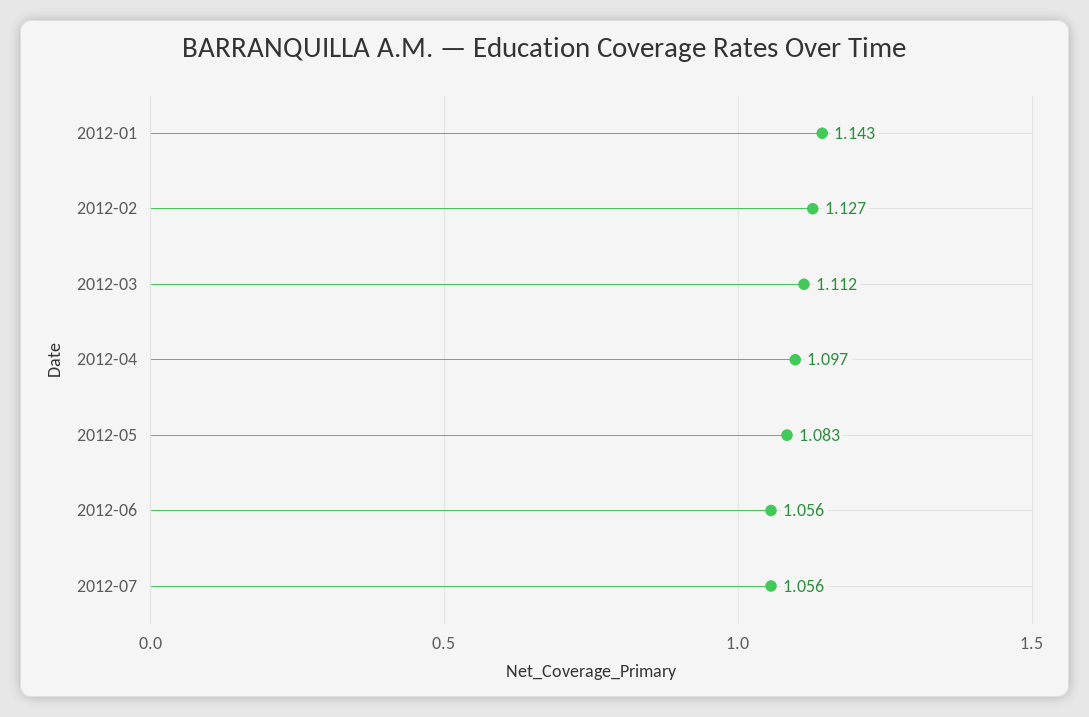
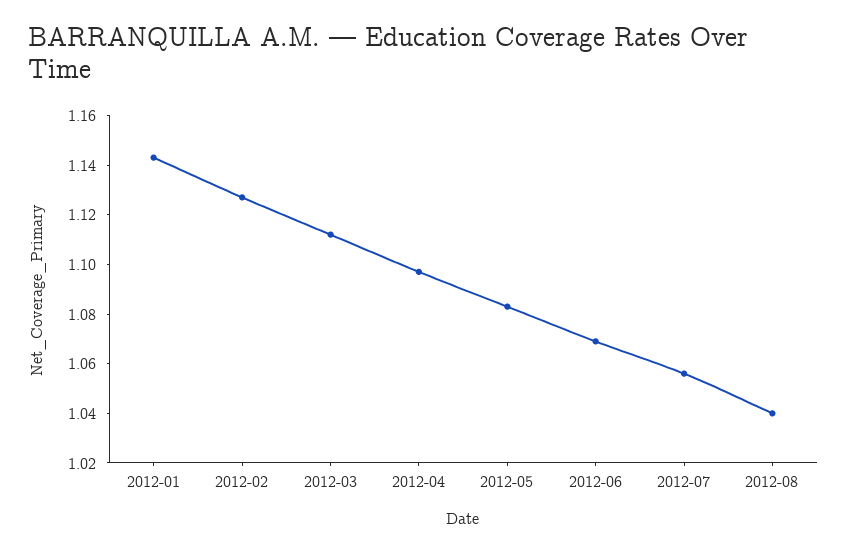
2012-06: 1.056 -> 1.07
2012-08: none -> 1.04

